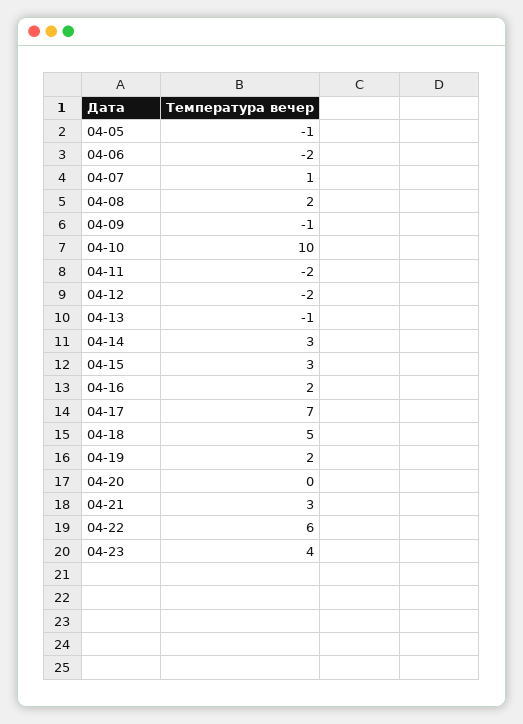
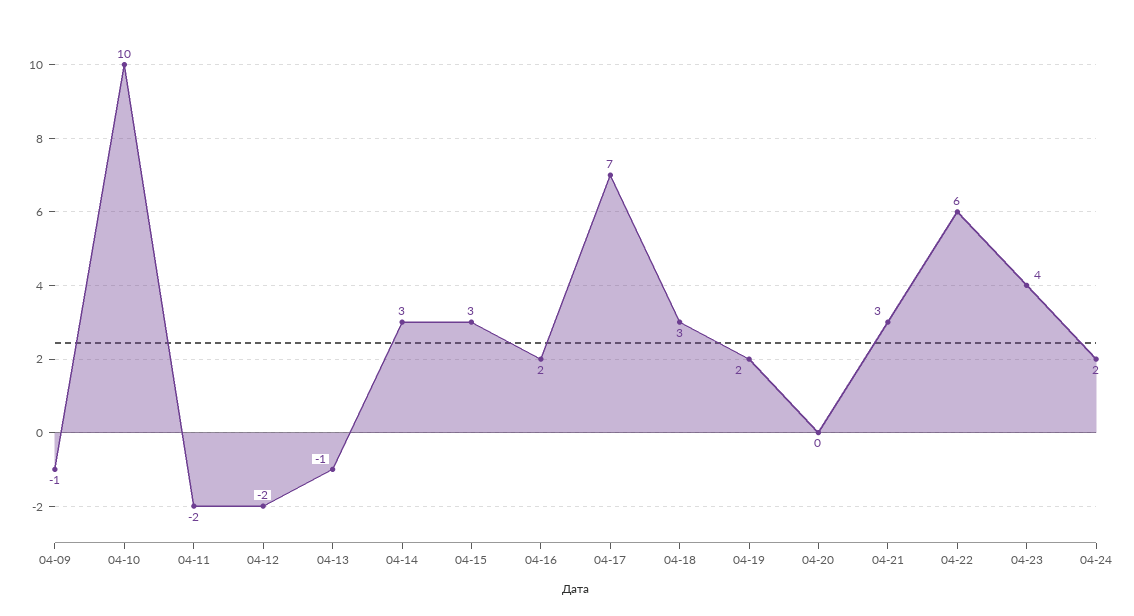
04-05: -1 -> none
04-06: -2 -> none
04-07: 1 -> none
04-08: 2 -> none
04-18: 5 -> 3
04-24: none -> 2

